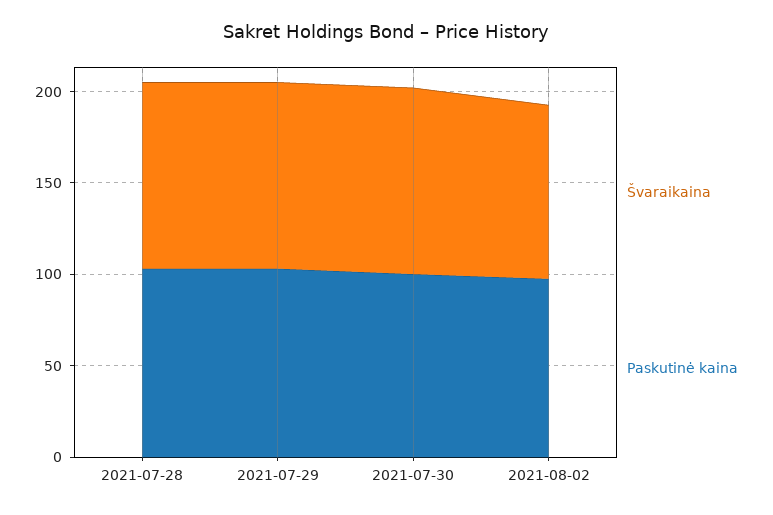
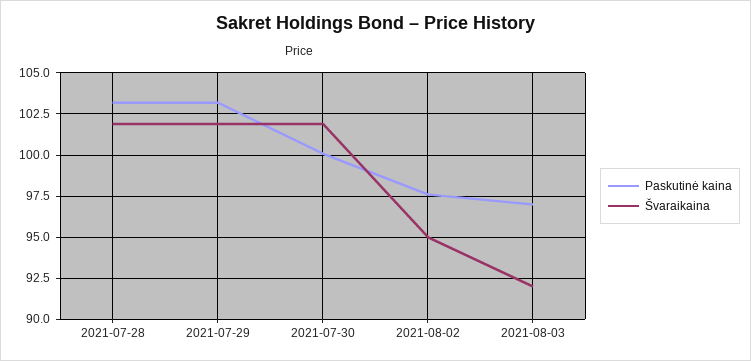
Paskutinė kaina, 2021-08-03: none -> 97
Švaraikaina, 2021-08-03: none -> 92

